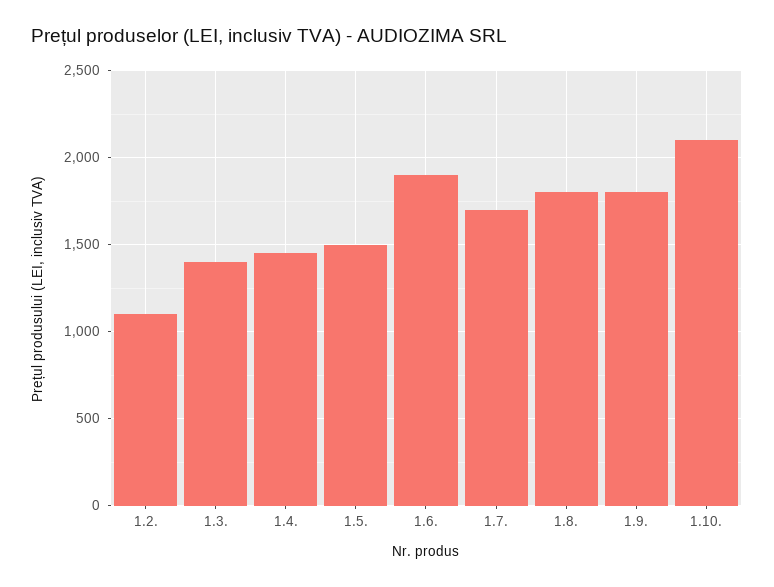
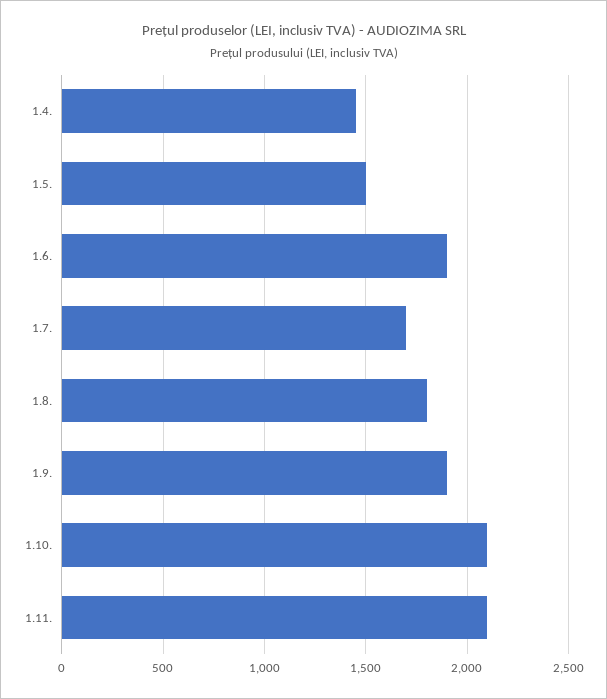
1.2.: 1100 -> none
1.3.: 1400 -> none
1.9.: 1800 -> 1900
1.11.: none -> 2100

